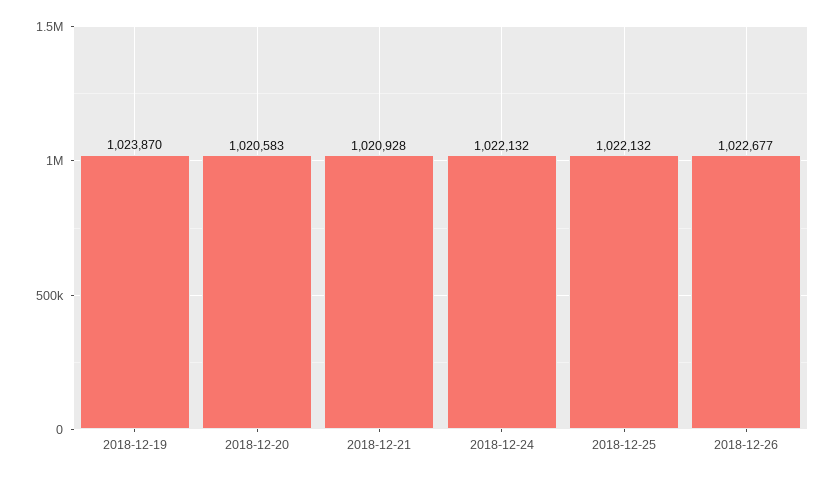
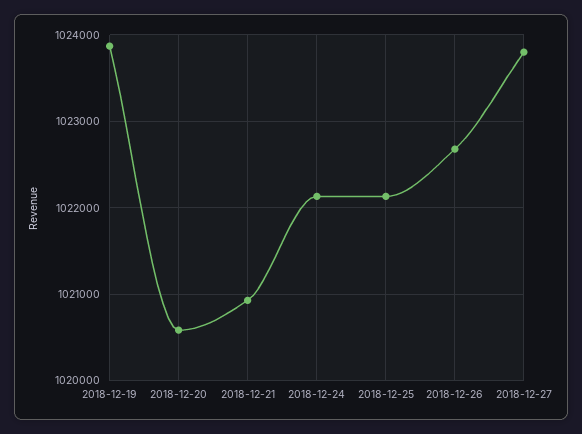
2018-12-27: none -> 1023800

